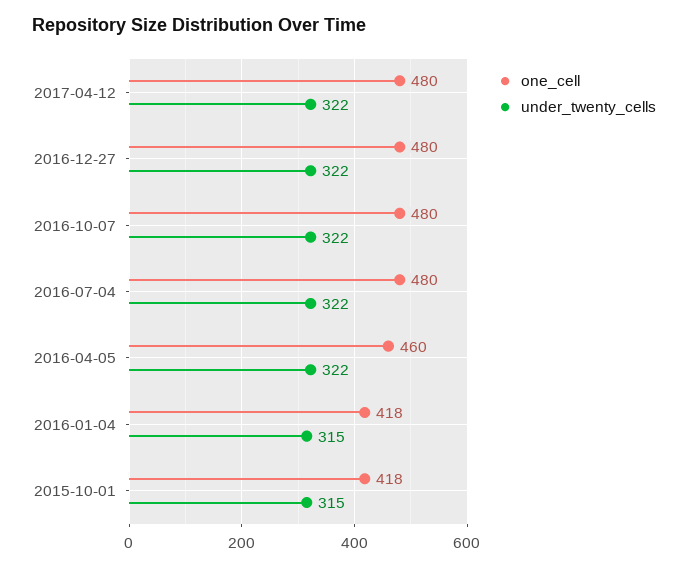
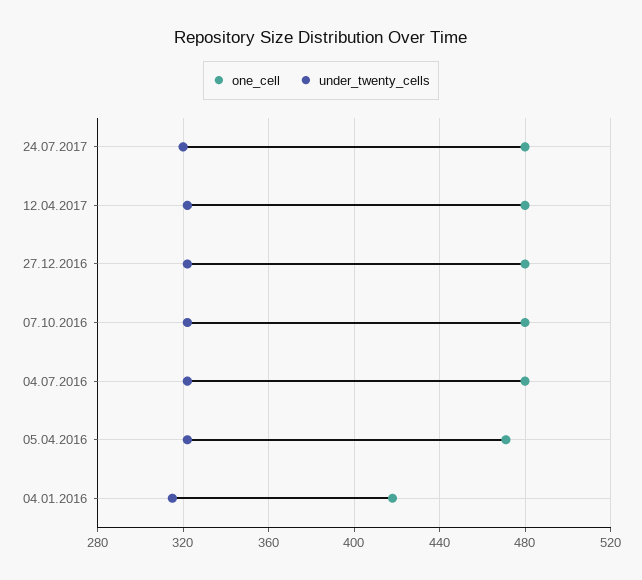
one_cell, 2016-04-05: 460 -> 470
one_cell, 2015-10-01: 418 -> none
under_twenty_cells, 2015-10-01: 315 -> none
one_cell, 24.07.2017: none -> 480
under_twenty_cells, 24.07.2017: none -> 320

